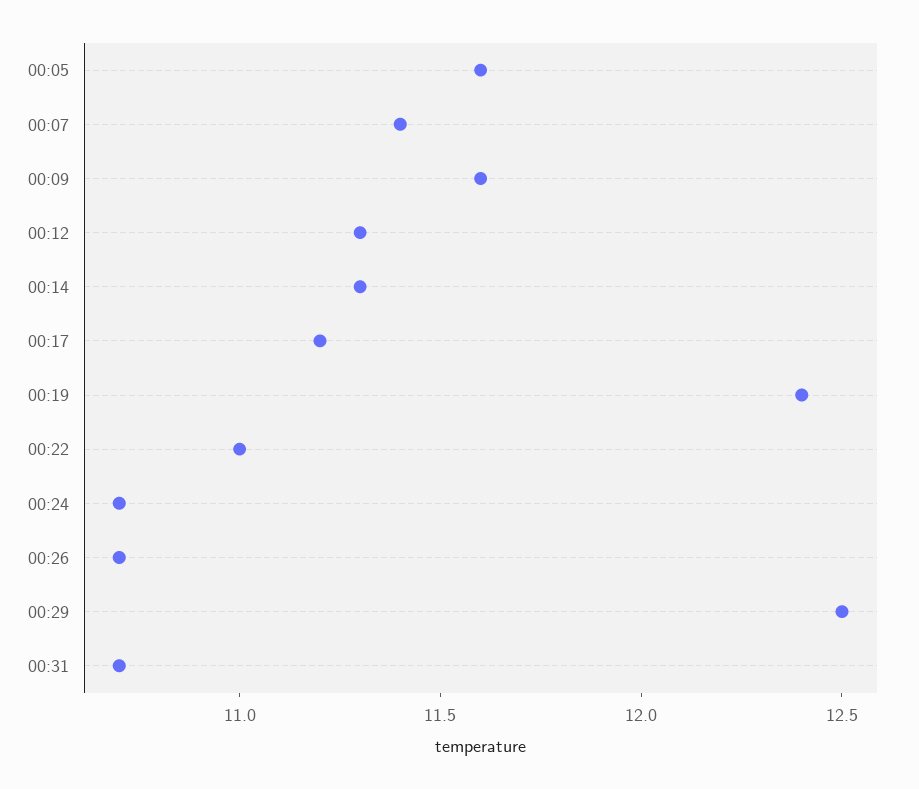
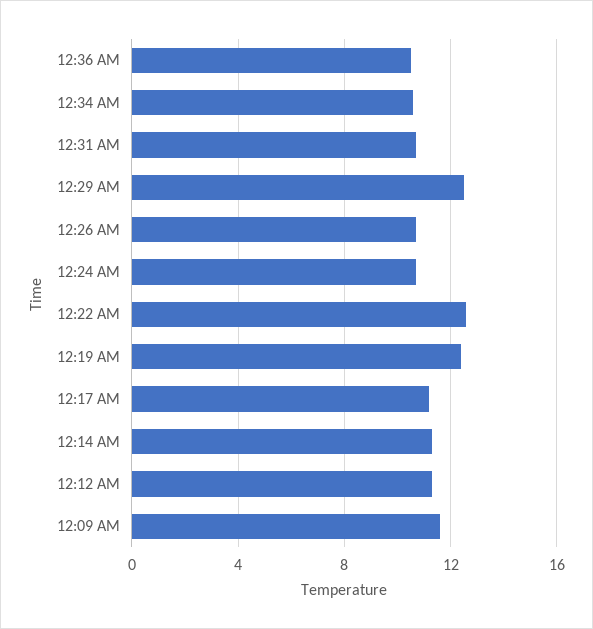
00:05: 11.6 -> none
00:07: 11.4 -> none
00:22: 11 -> 12.5
12:36 AM: none -> 10.5
12:34 AM: none -> 10.5

